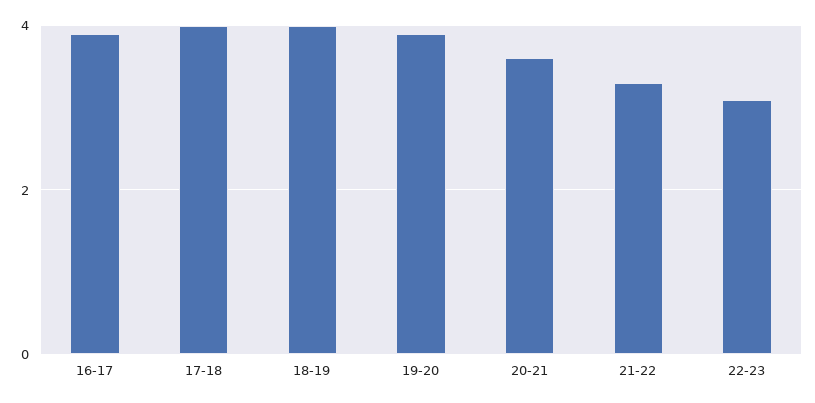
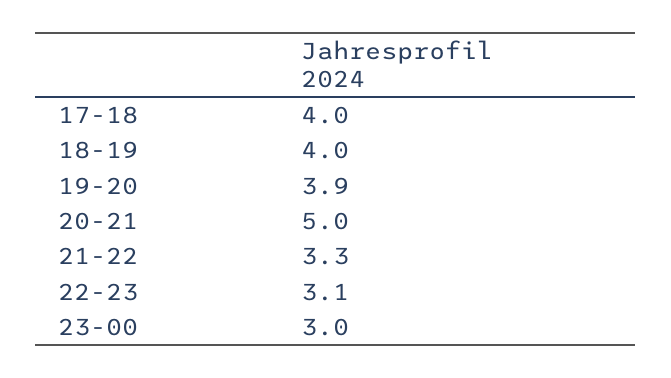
16-17: 4 -> none
20-21: 3.5 -> 5
23-00: none -> 3

